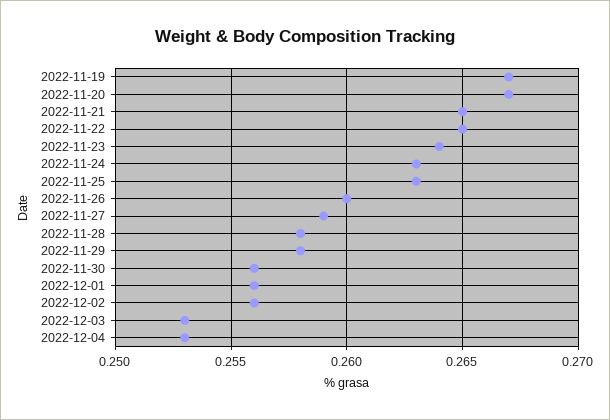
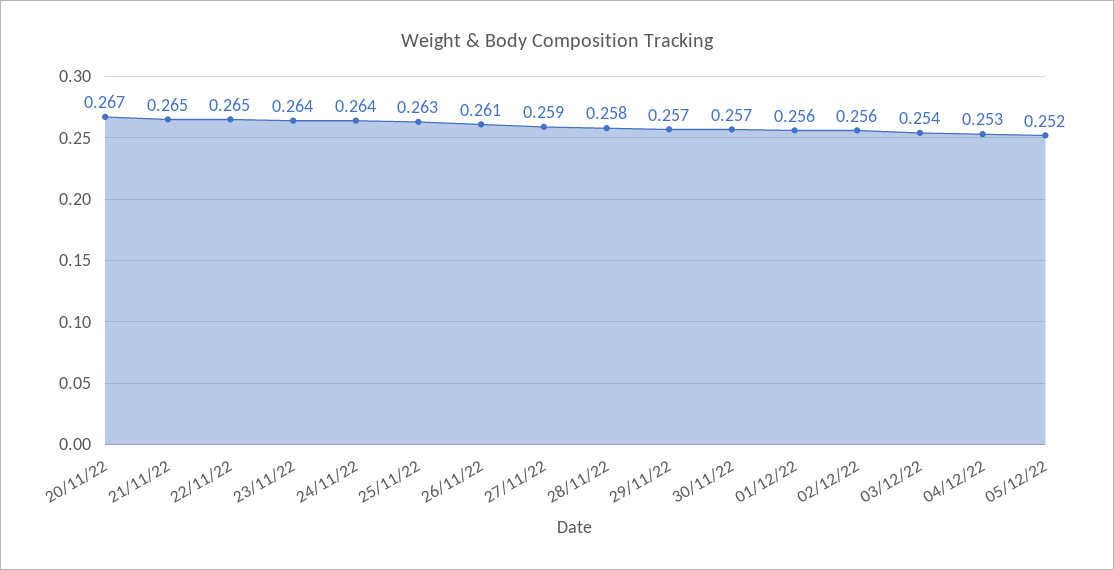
2022-11-19: 0.267 -> none
2022-11-24: 0.263 -> 0.264
2022-11-26: 0.26 -> 0.261
2022-11-29: 0.258 -> 0.257
2022-11-30: 0.256 -> 0.257
2022-12-03: 0.253 -> 0.254
05/12/22: none -> 0.252

